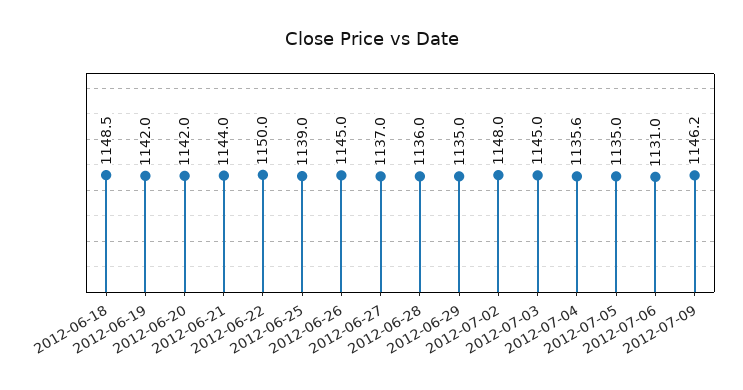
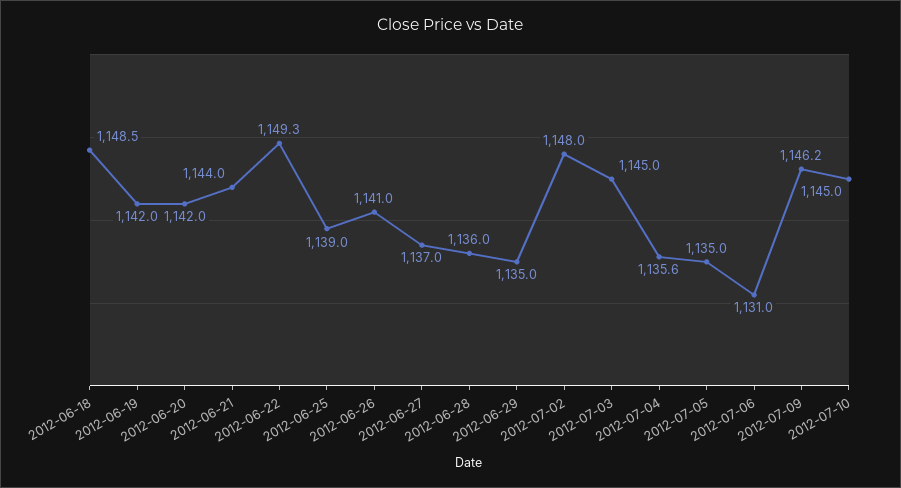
2012-06-22: 1150 -> 1149.3
2012-06-26: 1145 -> 1141
2012-07-10: none -> 1145

